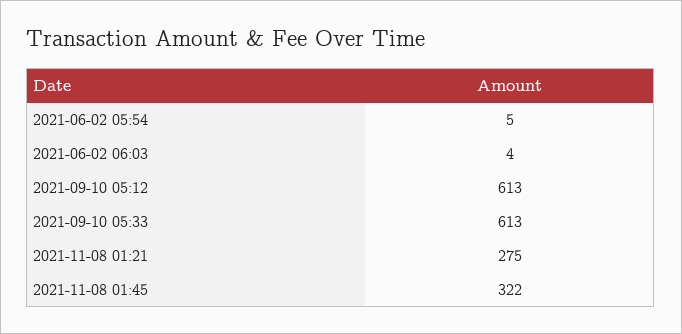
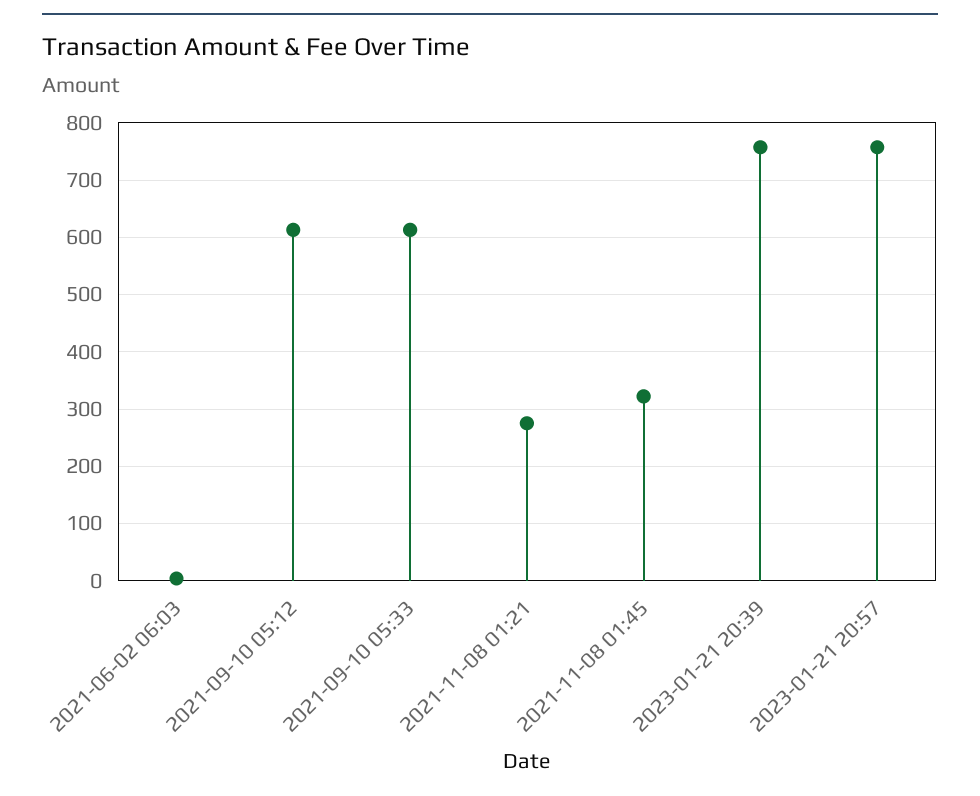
2021-06-02 05:54: 5 -> none
2023-01-21 20:39: none -> 760
2023-01-21 20:57: none -> 760

